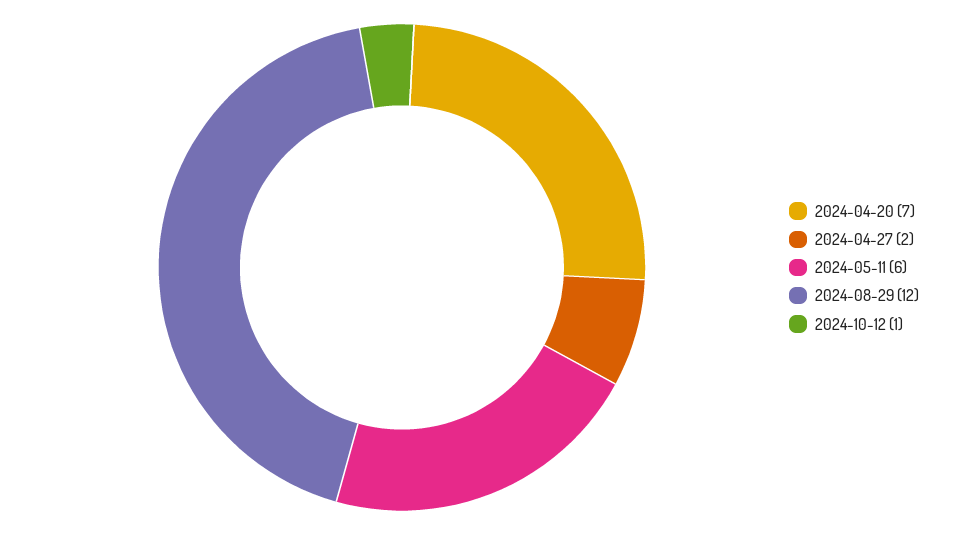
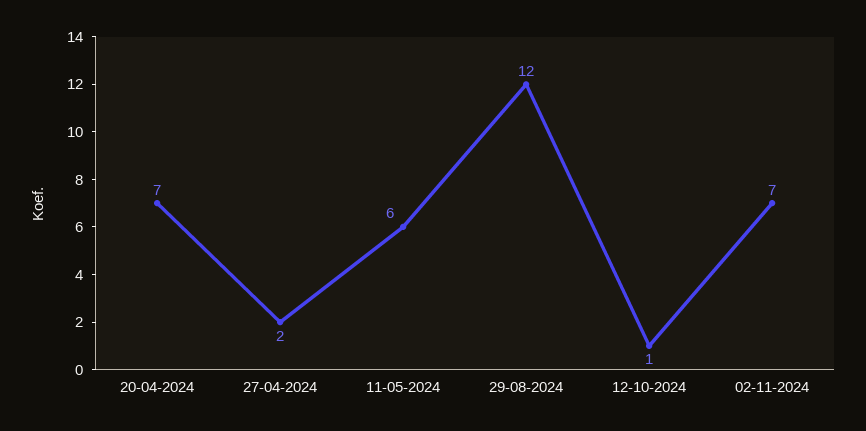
02-11-2024: none -> 7

